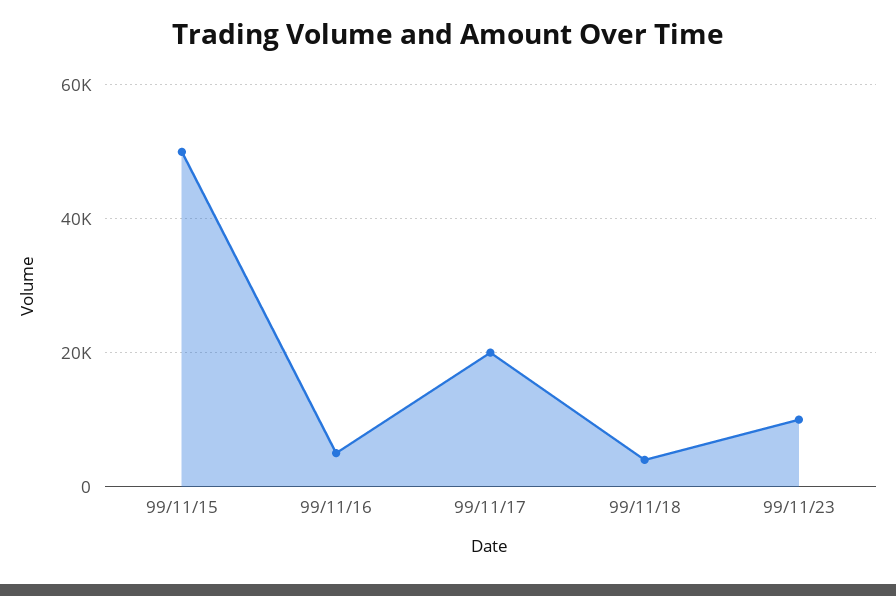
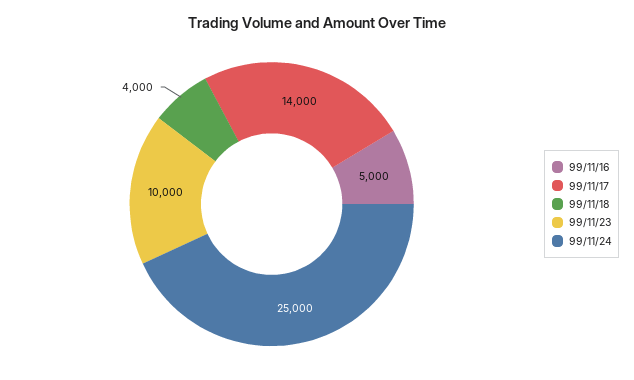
99/11/15: 50000 -> none
99/11/17: 20000 -> 14000
99/11/24: none -> 25000

